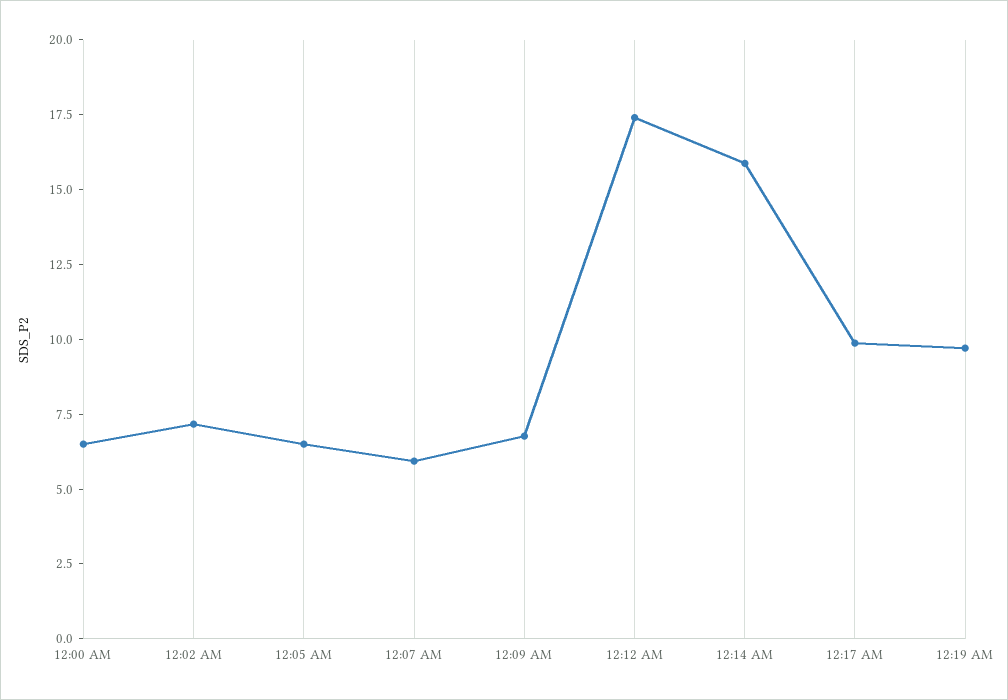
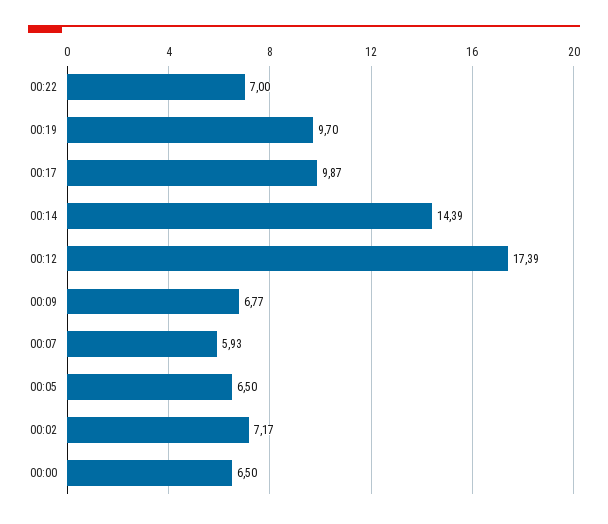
12:14 AM: 16 -> 14.39
00:22: none -> 7

